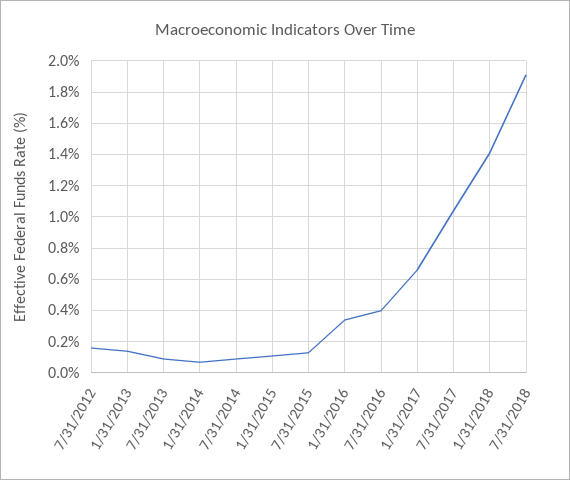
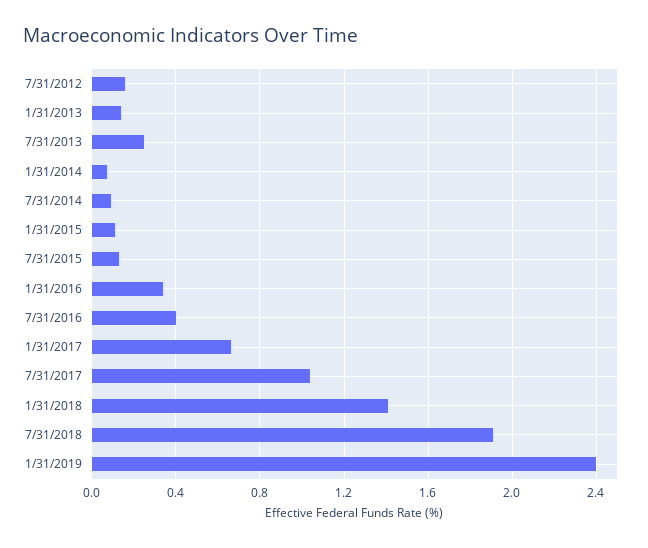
7/31/2013: 0.1 -> 0.25
1/31/2019: none -> 2.4

